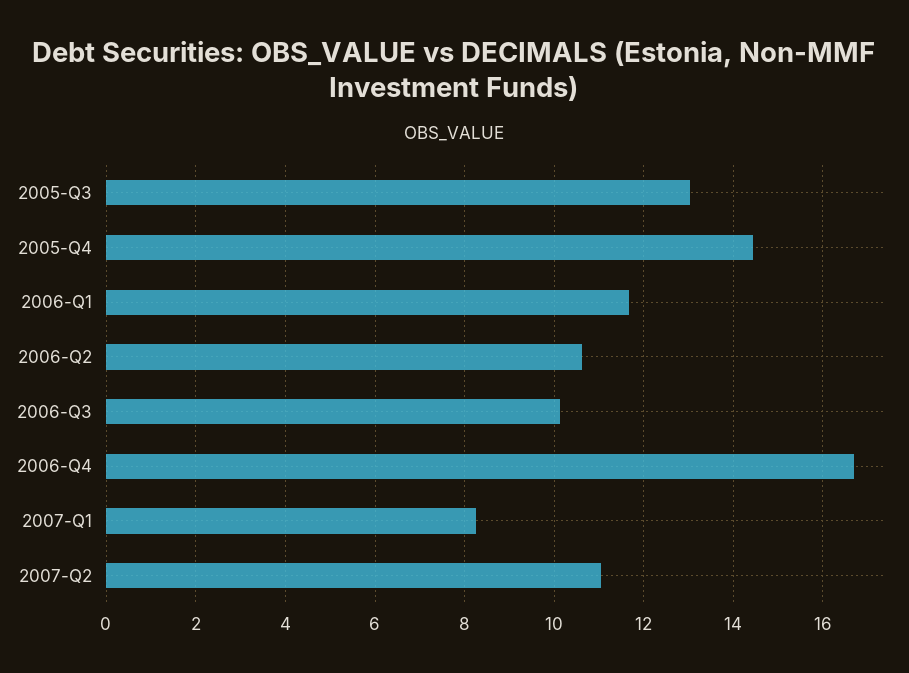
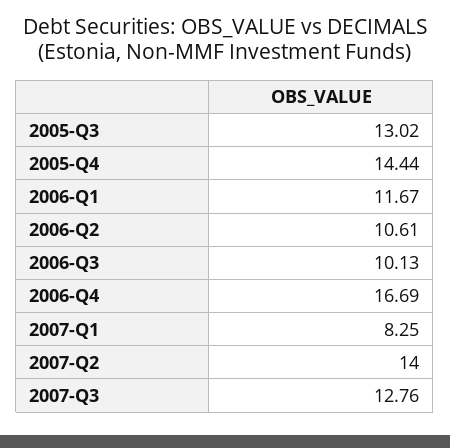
2007-Q2: 11 -> 14
2007-Q3: none -> 12.76

